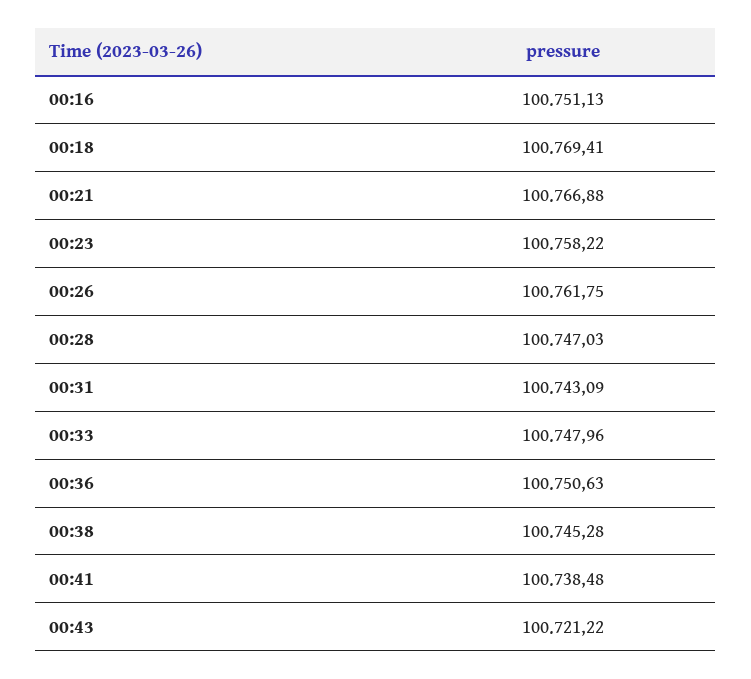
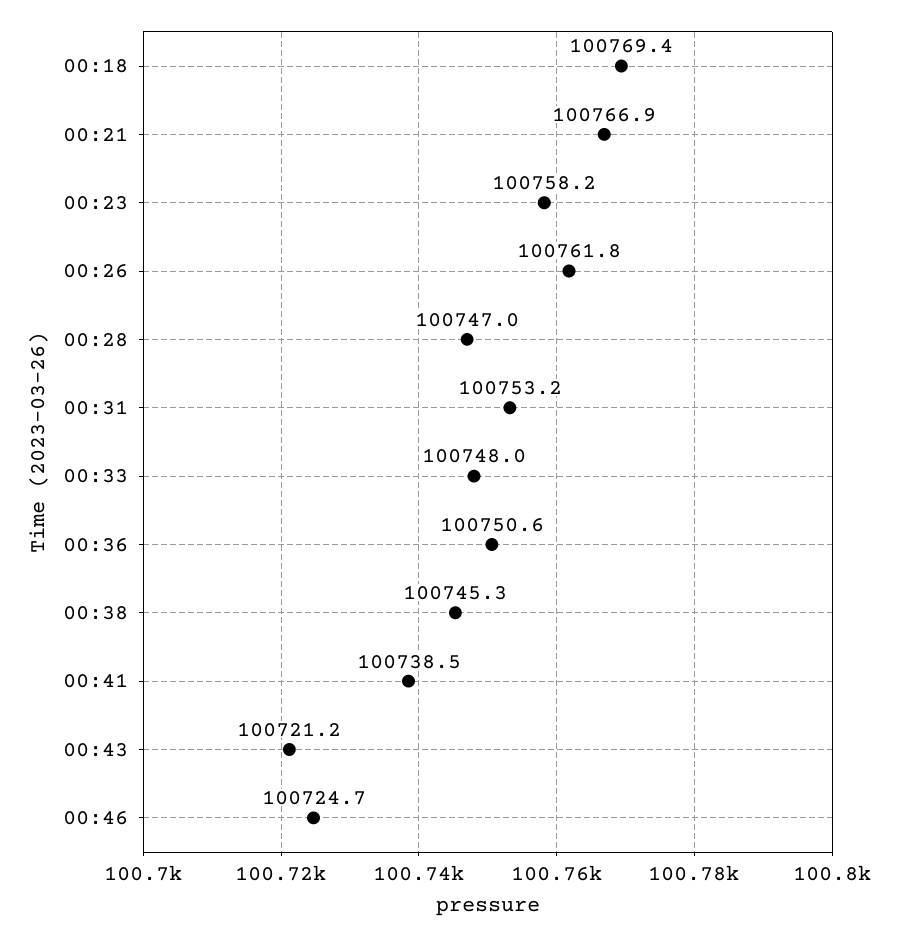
00:16: 100751.13 -> none
00:31: 100743.09 -> 100753.2
00:46: none -> 100724.7

